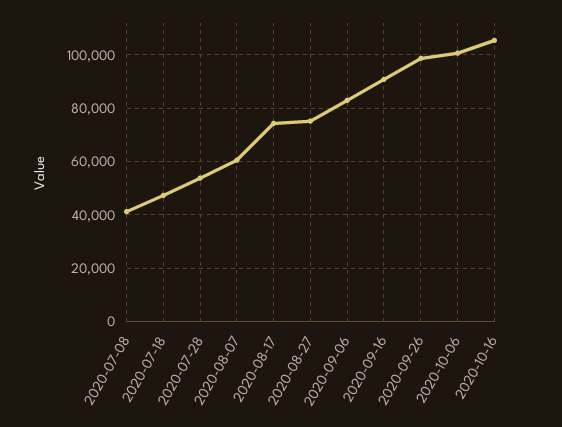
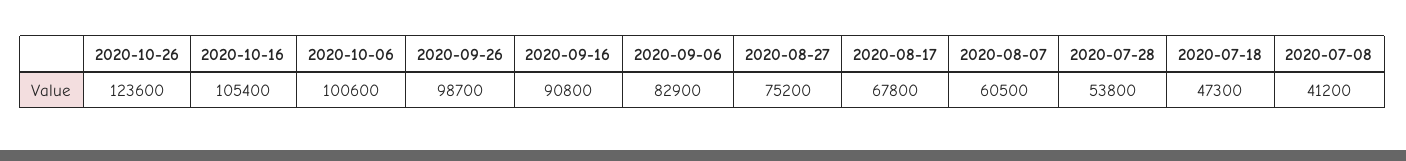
2020-08-17: 75000 -> 67800
2020-10-26: none -> 123600

